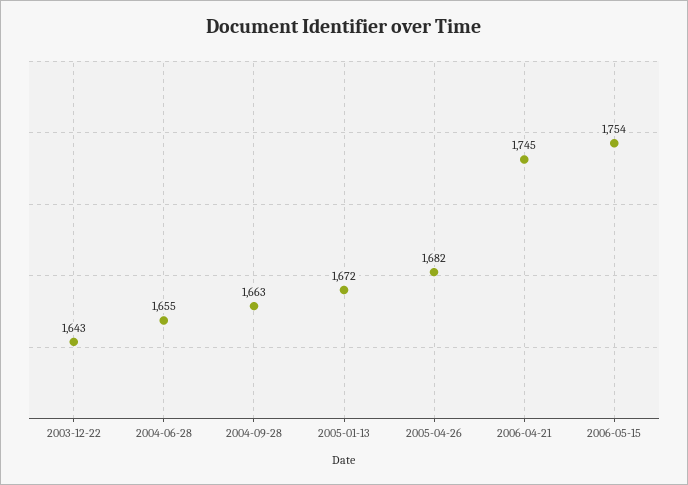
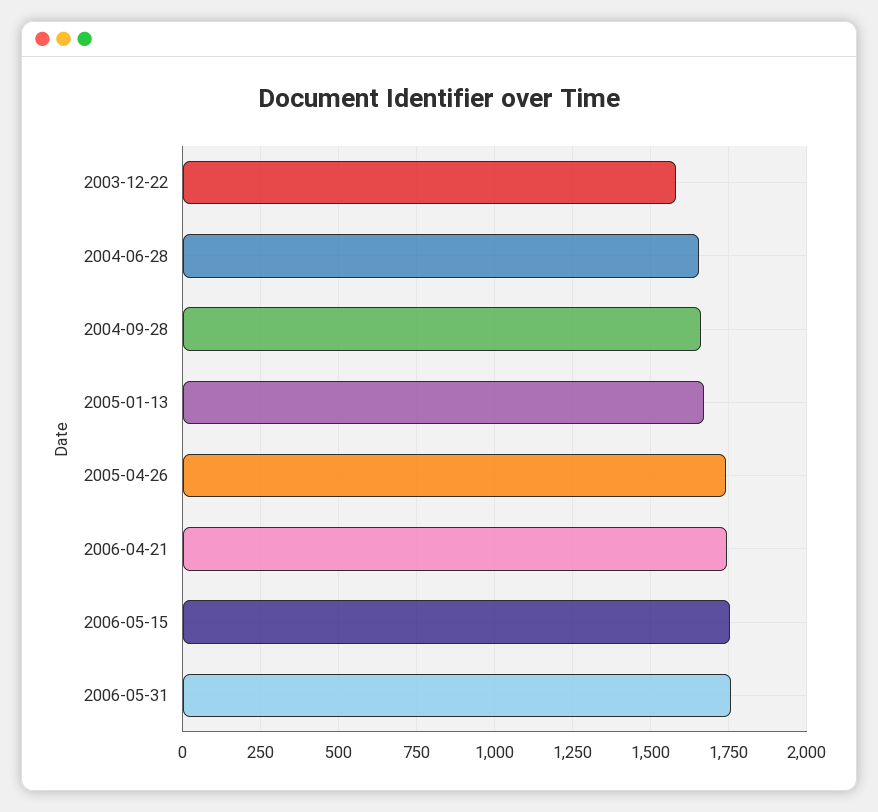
2003-12-22: 1643 -> 1575
2005-04-26: 1682 -> 1750
2006-05-31: none -> 1750

